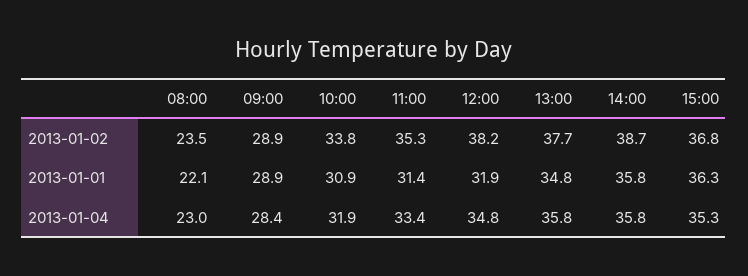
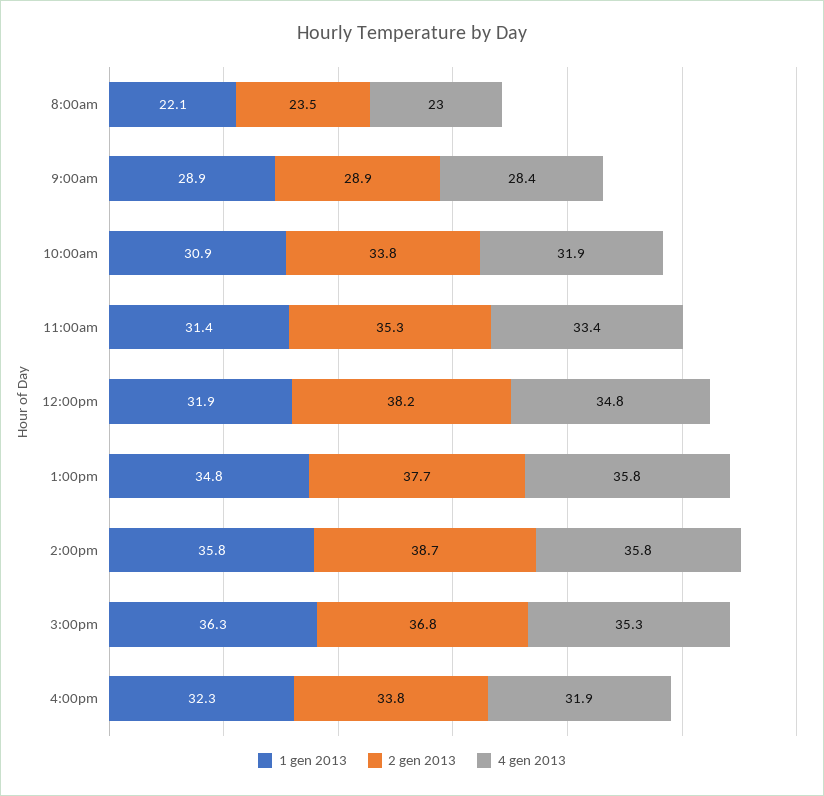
2013-01-01, 4:00pm: none -> 32.3
2013-01-02, 4:00pm: none -> 33.8
2013-01-04, 4:00pm: none -> 31.9

